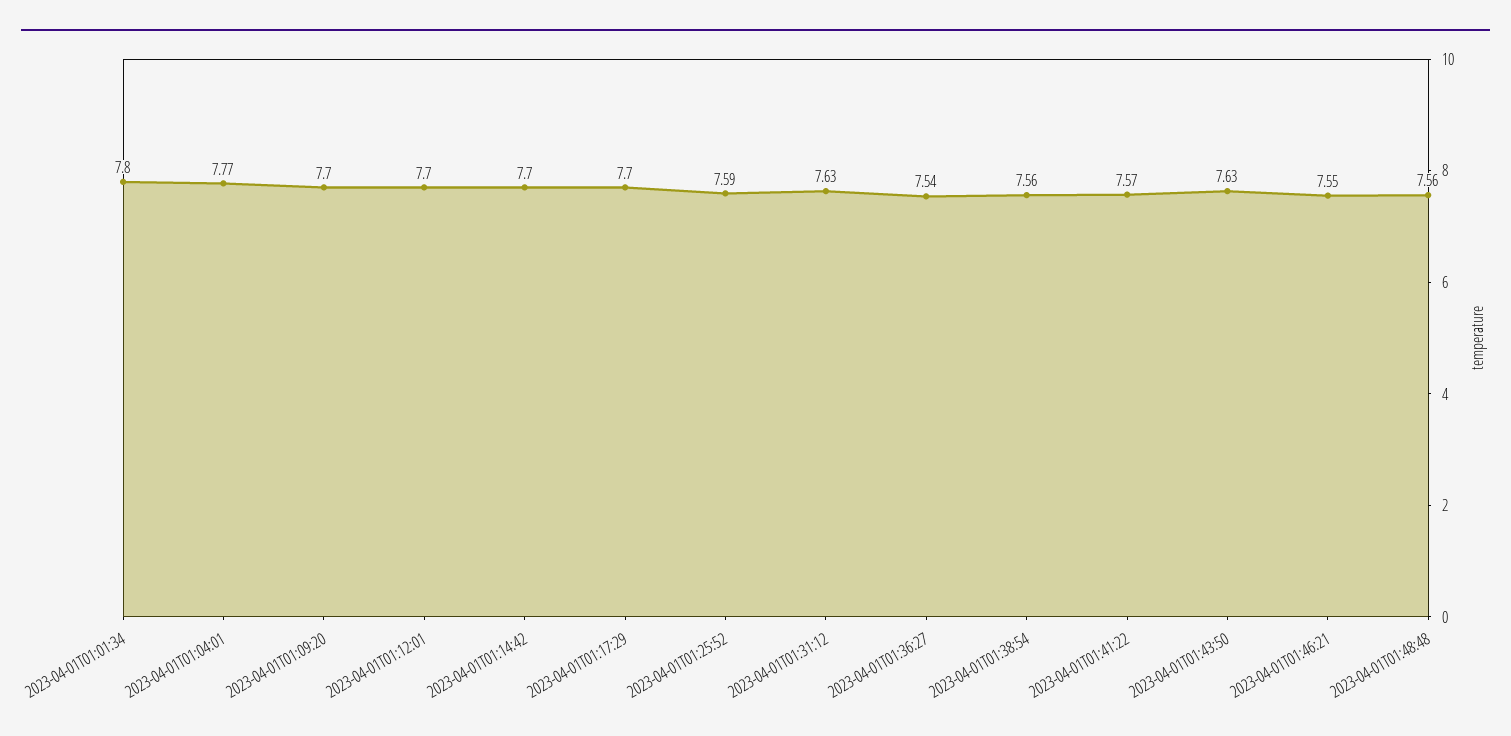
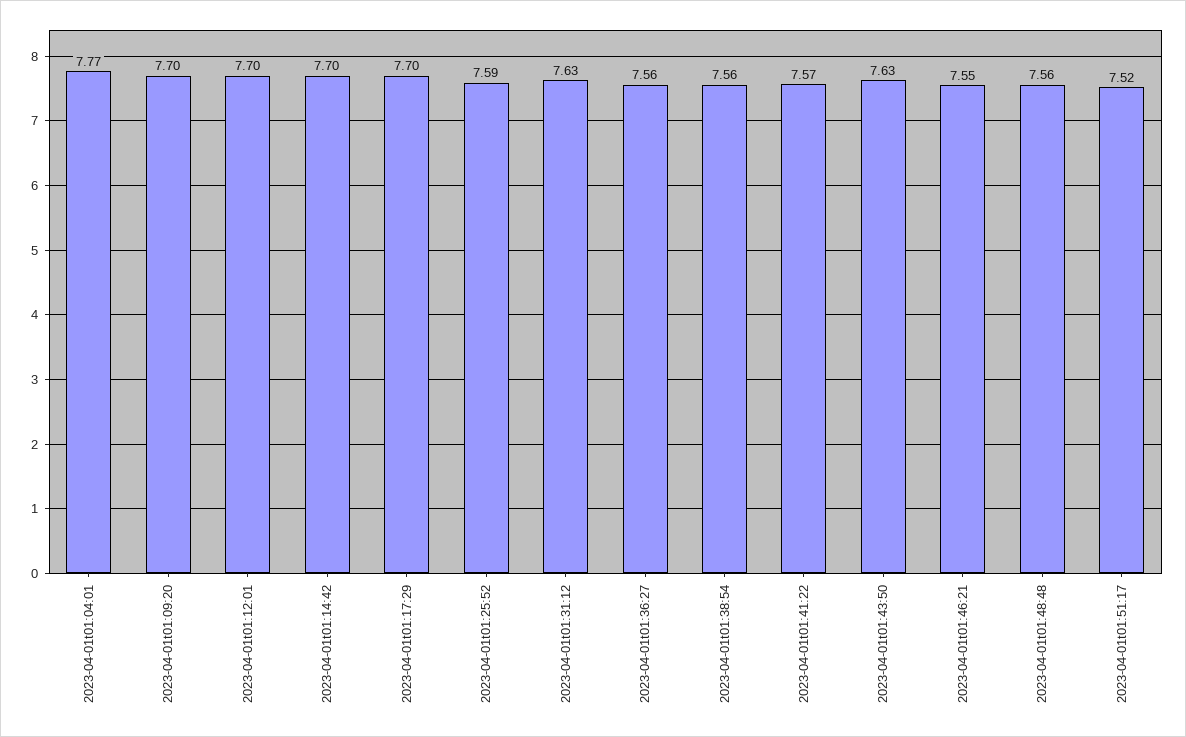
2023-04-01T01:01:34: 7.8 -> none
2023-04-01T01:36:27: 7.54 -> 7.56
2023-04-01t01:51:17: none -> 7.52

